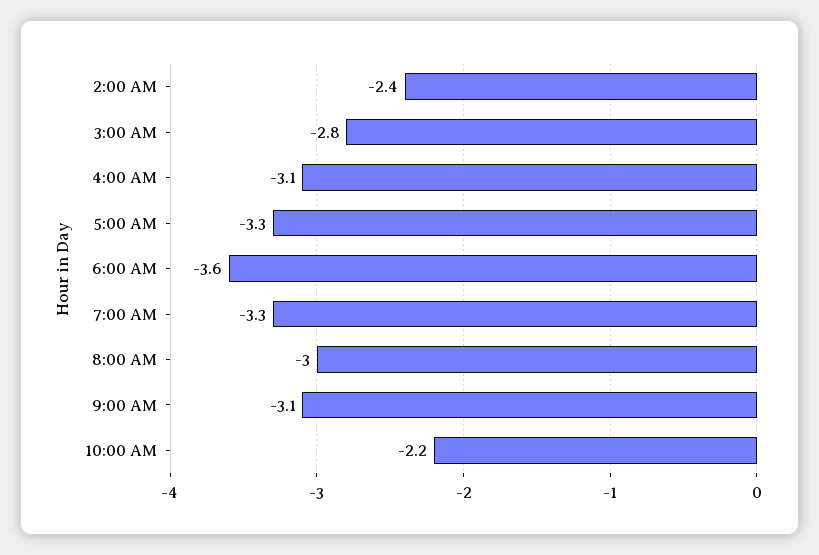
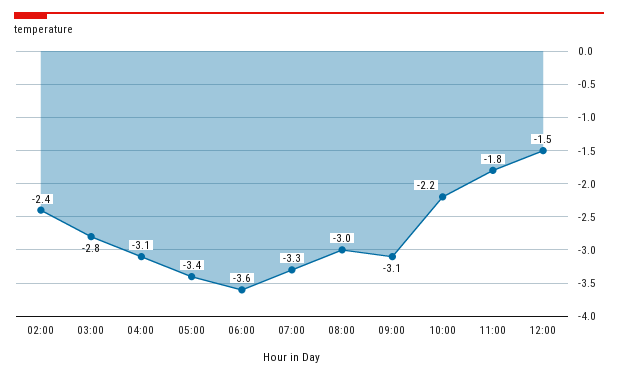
5:00 AM: -3.3 -> -3.4
11:00: none -> -1.8
12:00: none -> -1.5

